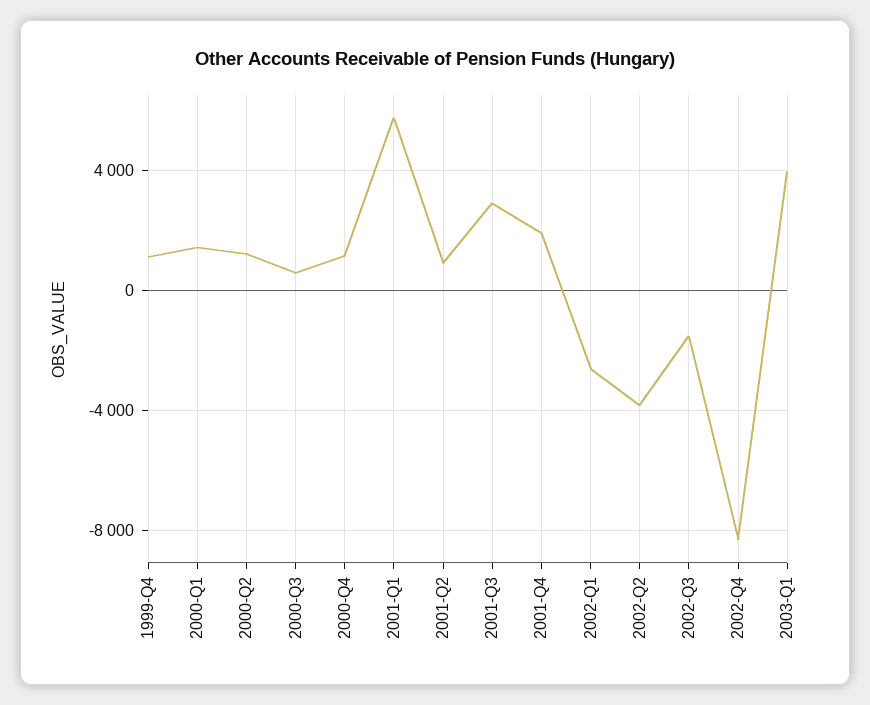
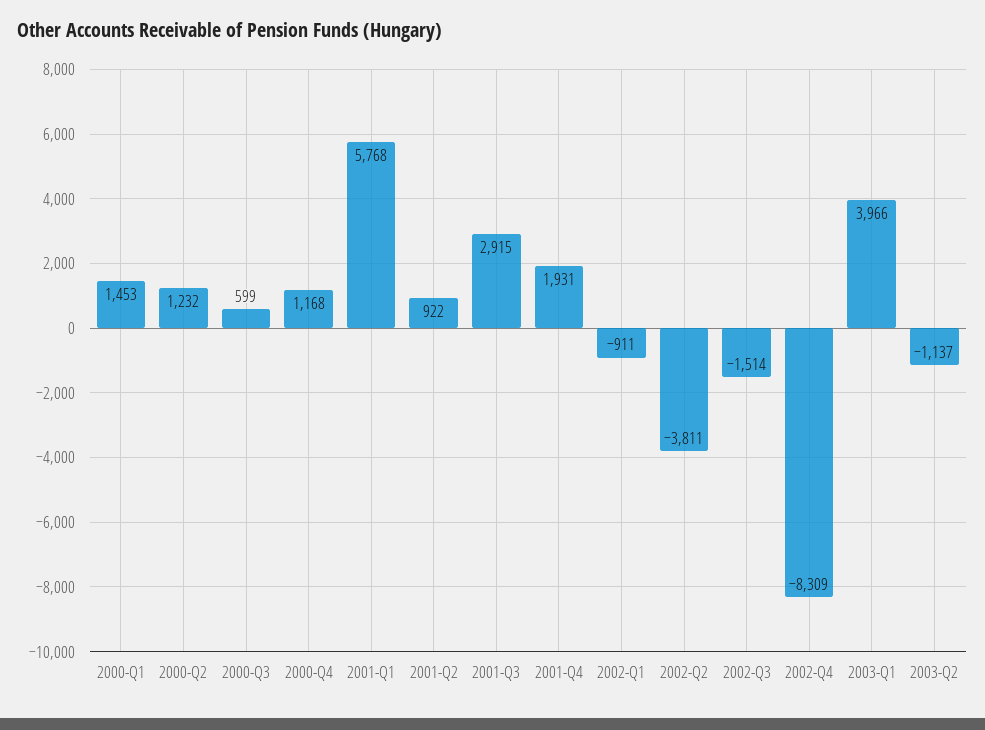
1999-Q4: 1000 -> none
2002-Q1: -2500 -> -911
2003-Q2: none -> -1137

